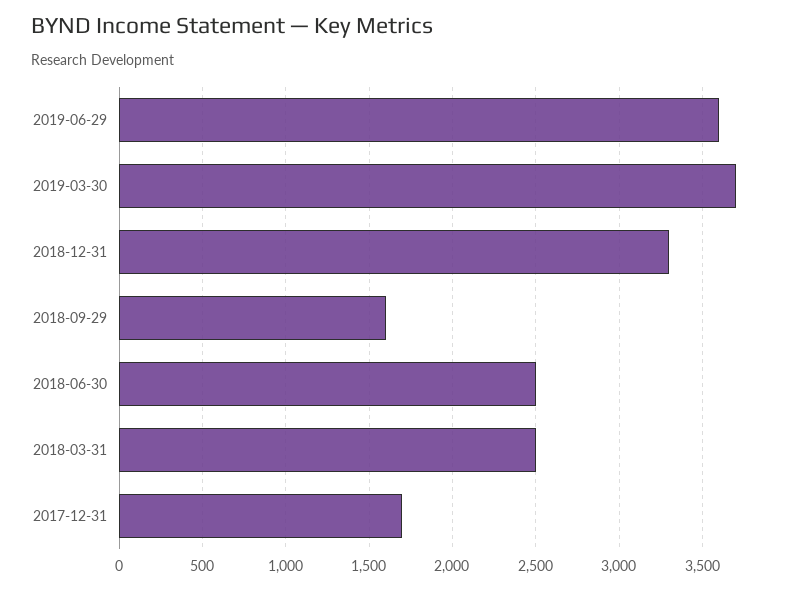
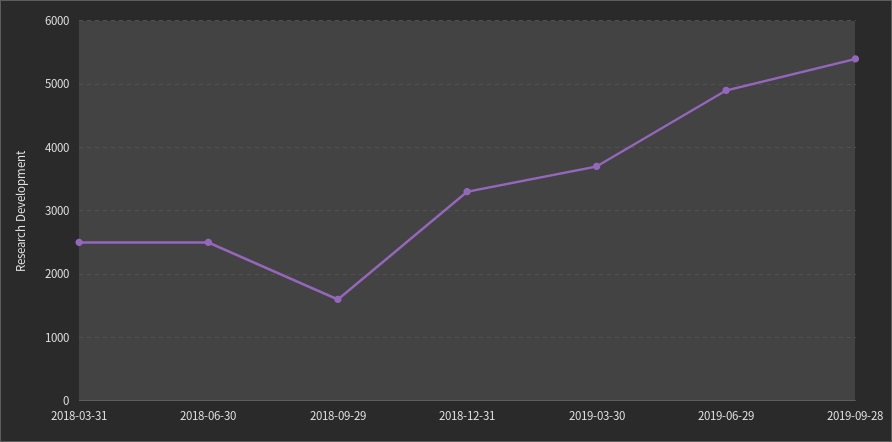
2019-06-29: 3600 -> 4900
2017-12-31: 1700 -> none
2019-09-28: none -> 5400

